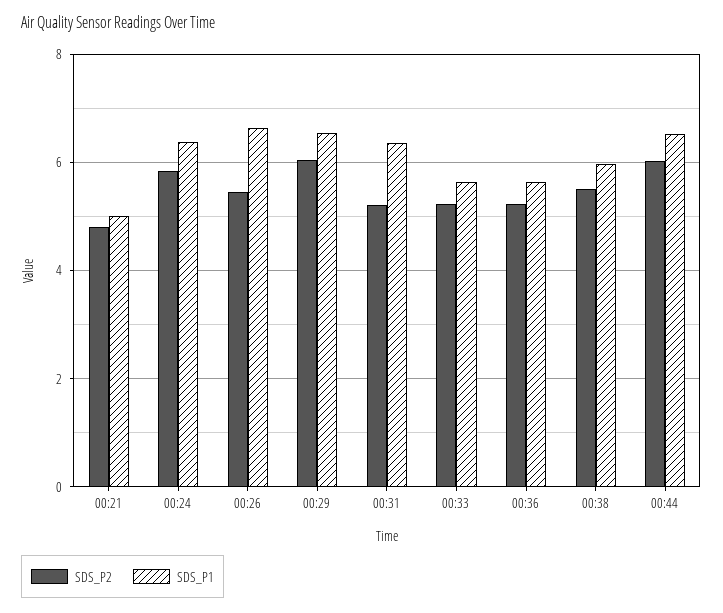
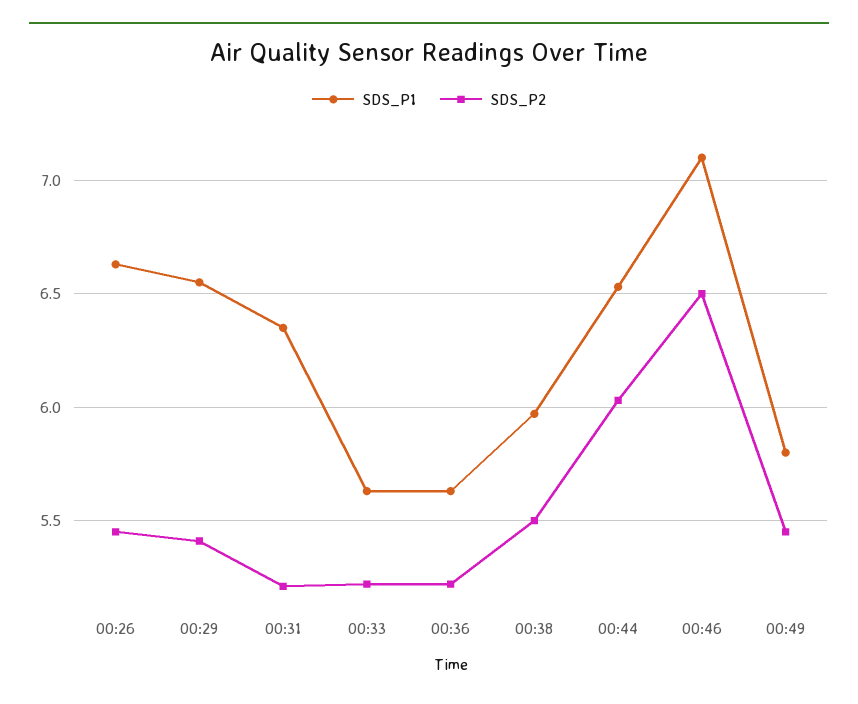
SDS_P2, 00:21: 4.8 -> none
SDS_P1, 00:21: 5 -> none
SDS_P2, 00:24: 5.8 -> none
SDS_P1, 00:24: 6.4 -> none
SDS_P2, 00:29: 6 -> 5.4
SDS_P1, 00:46: none -> 7.1
SDS_P2, 00:46: none -> 6.5
SDS_P1, 00:49: none -> 5.8
SDS_P2, 00:49: none -> 5.45

